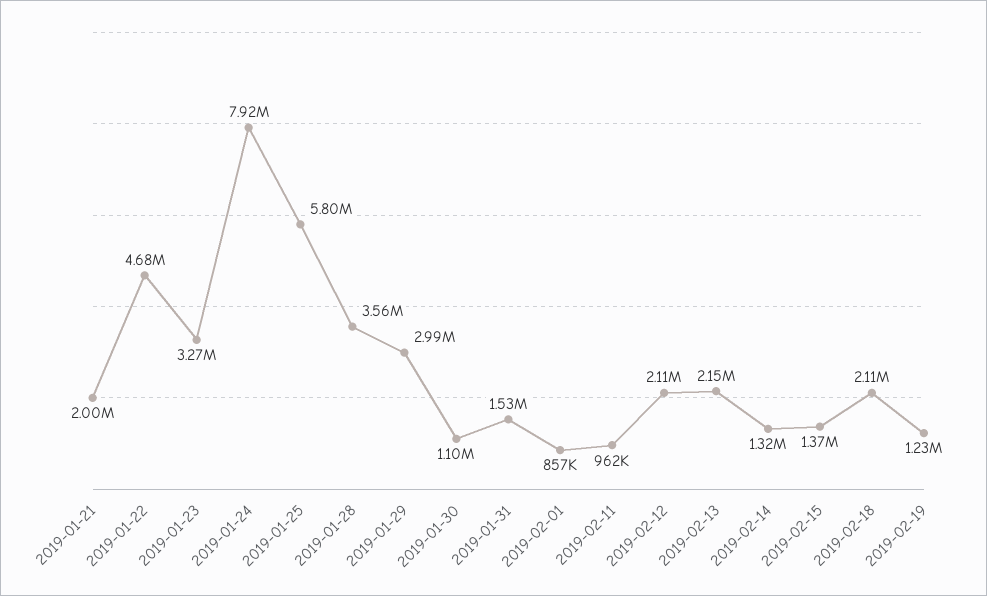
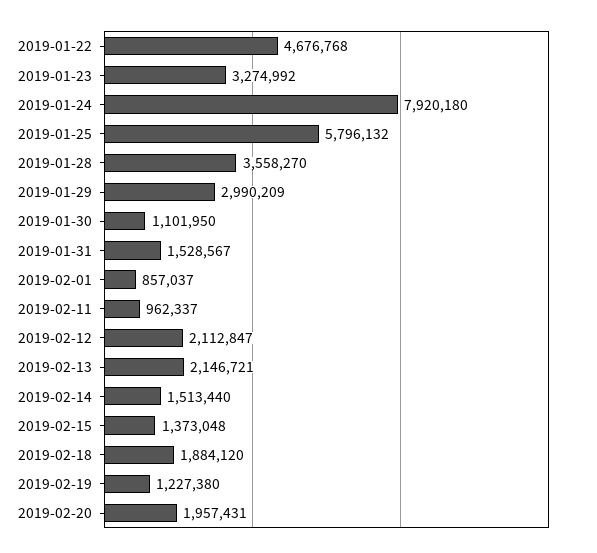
2019-01-21: 2000000 -> none
2019-02-14: 1320000 -> 1513440
2019-02-18: 2110000 -> 1884120
2019-02-20: none -> 1957431

